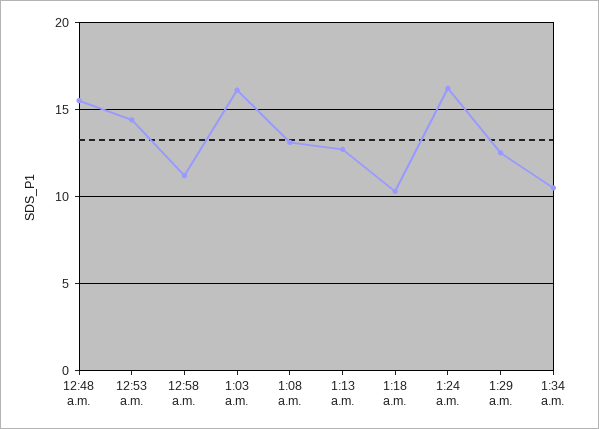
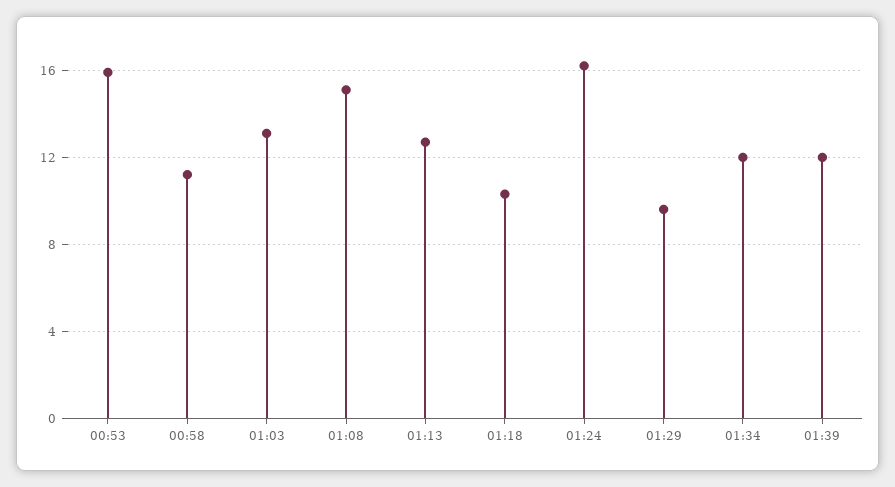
12:48 a.m.: 15.5 -> none
12:53 a.m.: 14.5 -> 16
1:03 a.m.: 16 -> 13
1:08 a.m.: 13 -> 15
1:29 a.m.: 12.5 -> 9.5
1:34 a.m.: 10.5 -> 12
01:39: none -> 12

